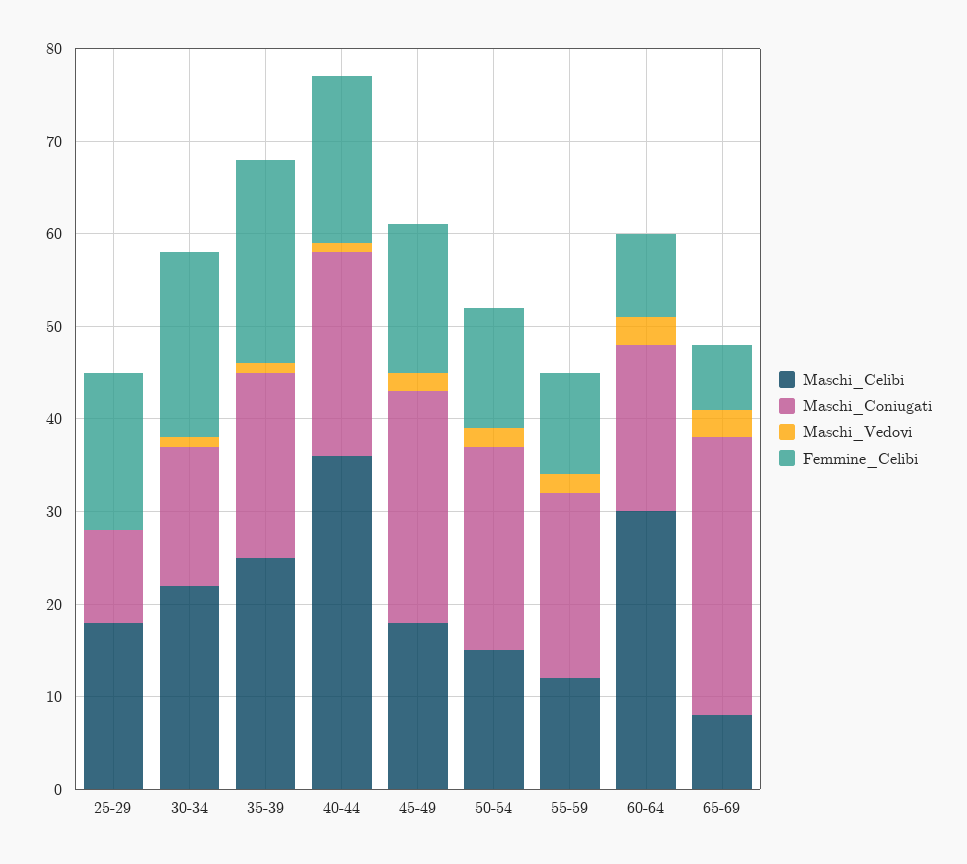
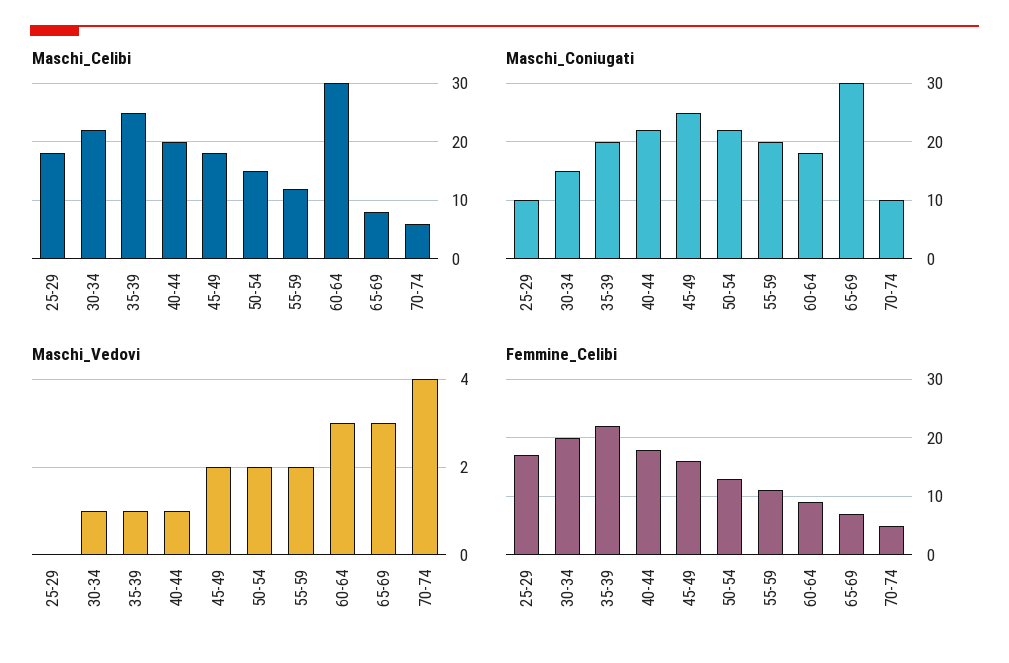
Maschi_Celibi, 40-44: 36 -> 20
Maschi_Celibi, 70-74: none -> 5
Maschi_Coniugati, 70-74: none -> 10
Maschi_Vedovi, 70-74: none -> 4
Femmine_Celibi, 70-74: none -> 5

